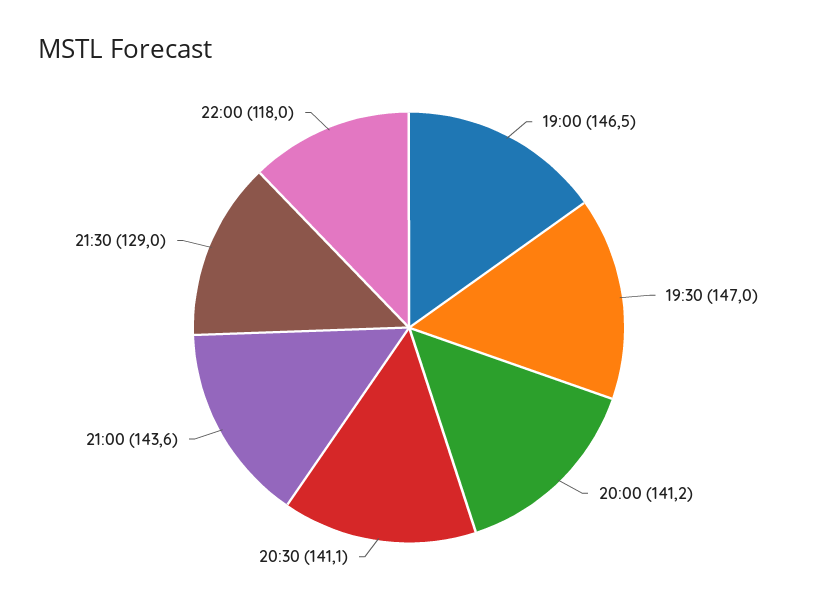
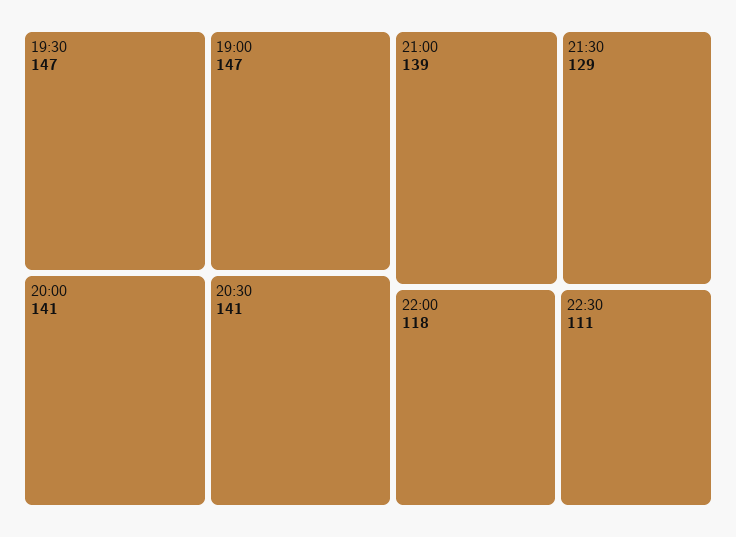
21:00: 143.6 -> 139
22:30: none -> 111

